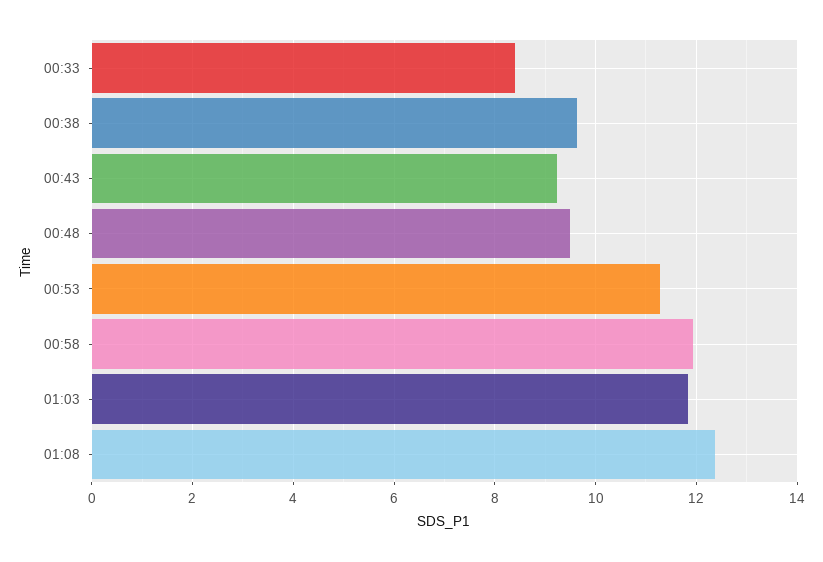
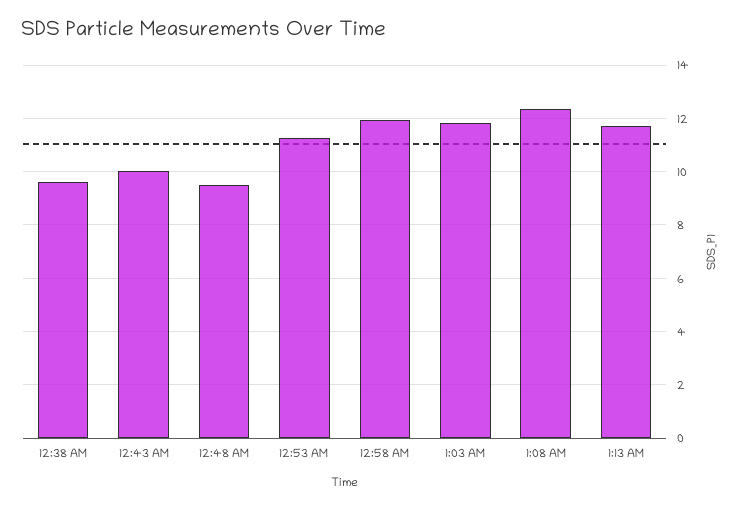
00:33: 8.4 -> none
00:43: 9.2 -> 10
1:13 AM: none -> 11.75

